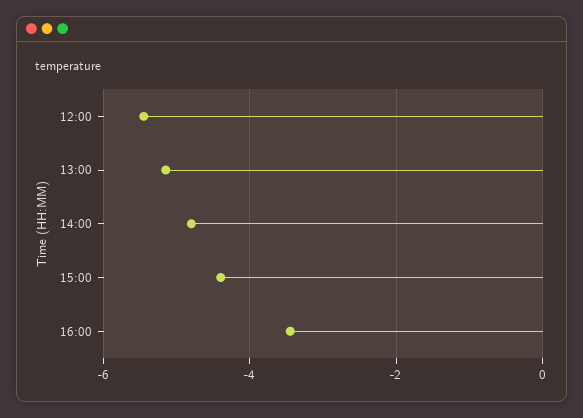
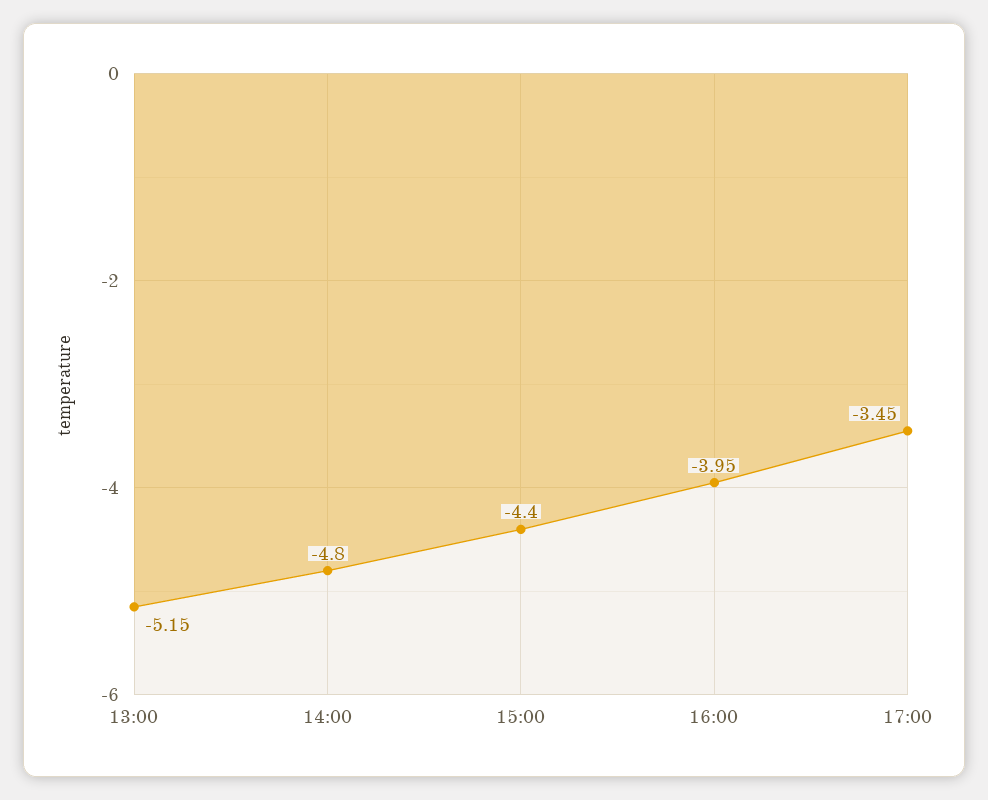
12:00: -5.4 -> none
16:00: -3.4 -> -3.95
17:00: none -> -3.45

